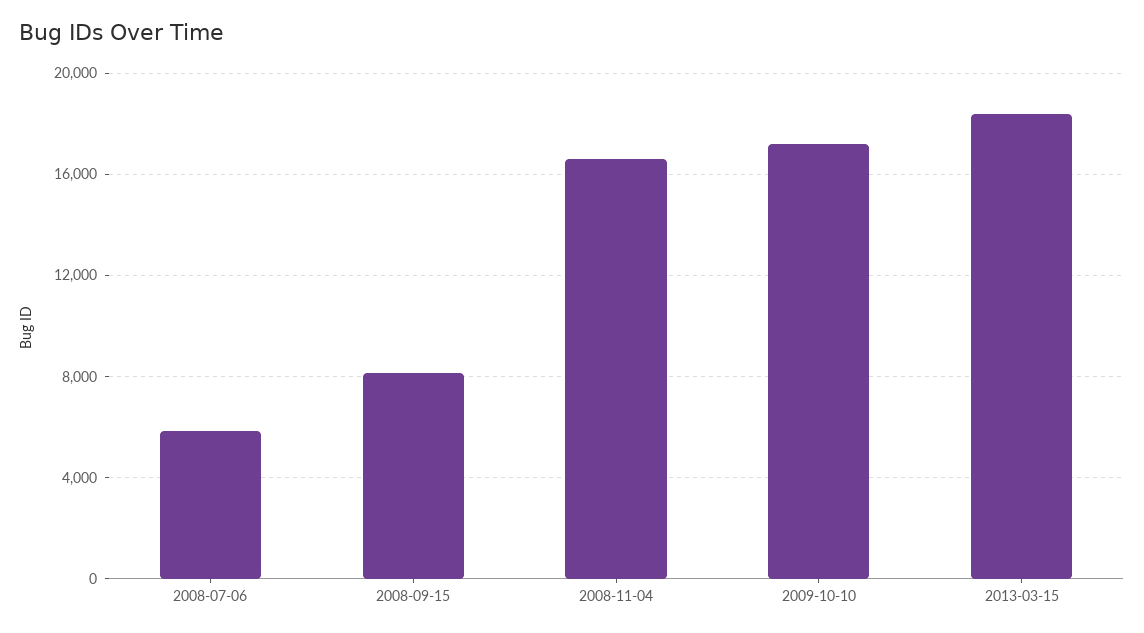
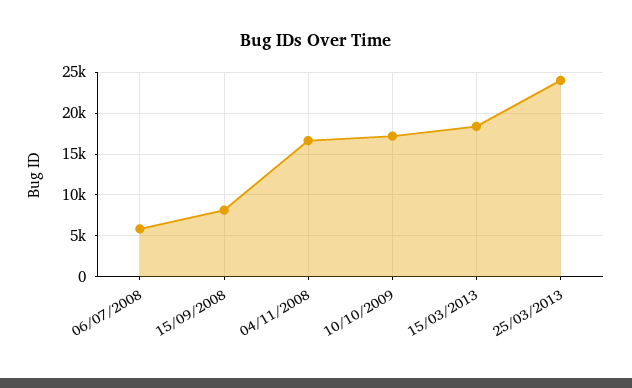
25/03/2013: none -> 24000

